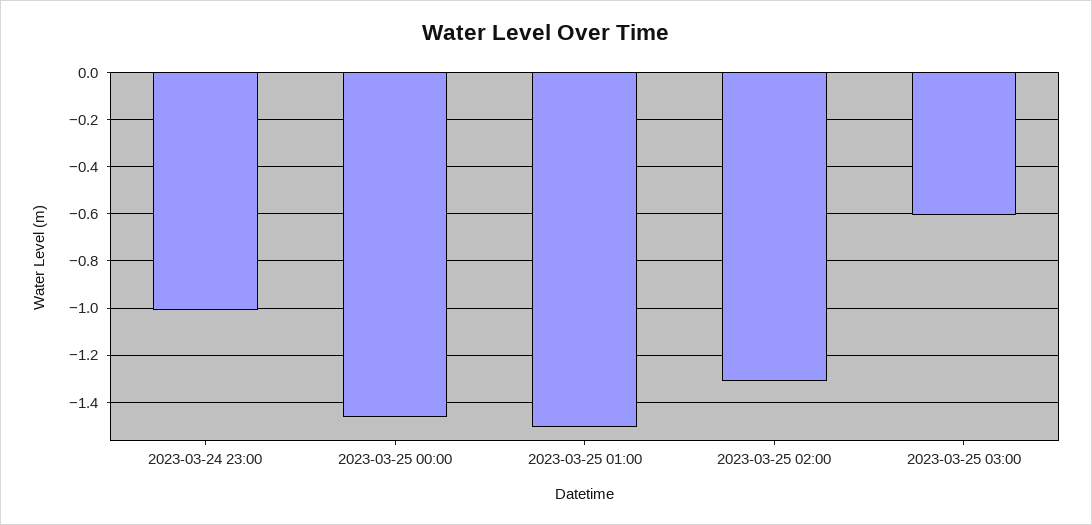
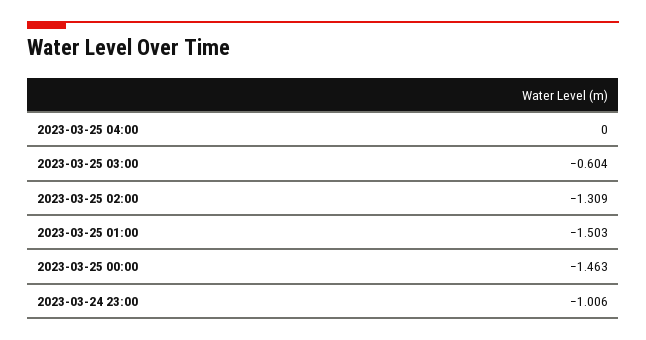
2023-03-25 04:00: none -> 0

